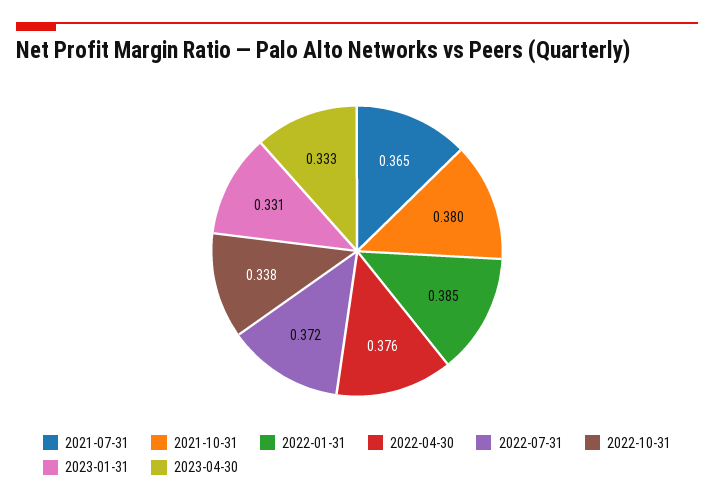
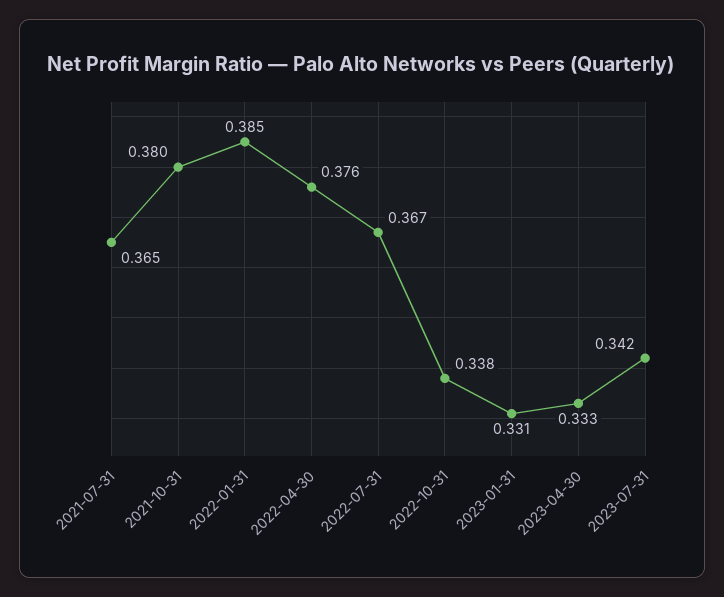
2022-07-31: 0.372 -> 0.367
2023-07-31: none -> 0.342

